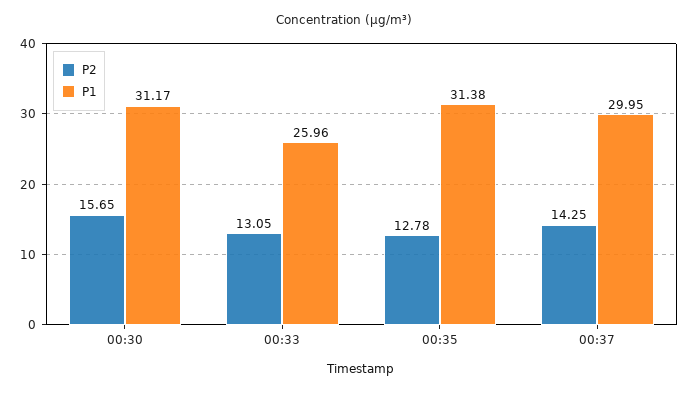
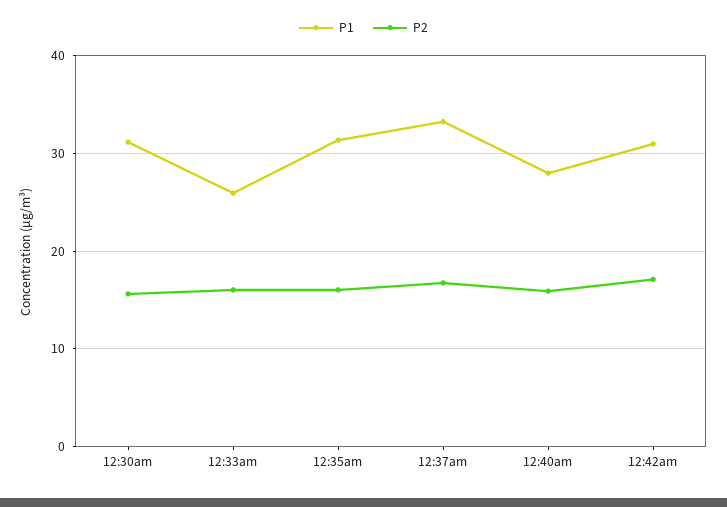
P2, 00:33: 13.05 -> 16
P2, 00:35: 12.78 -> 16
P2, 00:37: 14.25 -> 17
P1, 00:37: 29.95 -> 33
P1, 12:40am: none -> 28
P2, 12:40am: none -> 16
P1, 12:42am: none -> 31
P2, 12:42am: none -> 17

